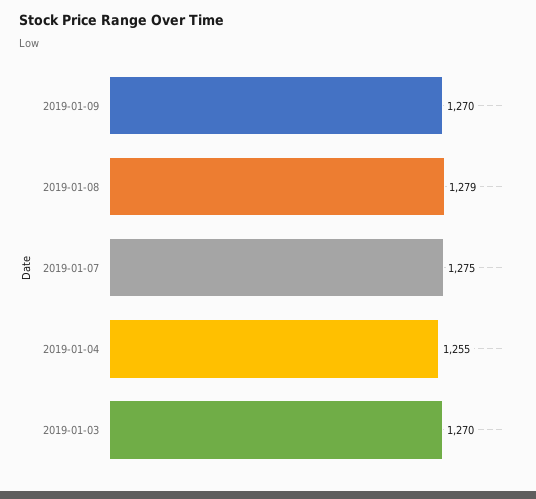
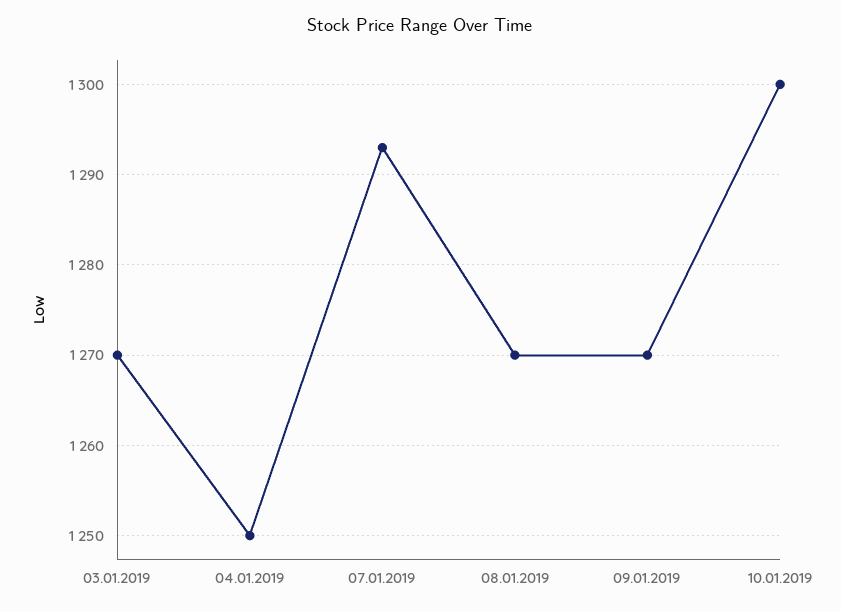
2019-01-08: 1279 -> 1270
2019-01-07: 1275 -> 1293
2019-01-04: 1255 -> 1250
10.01.2019: none -> 1300

